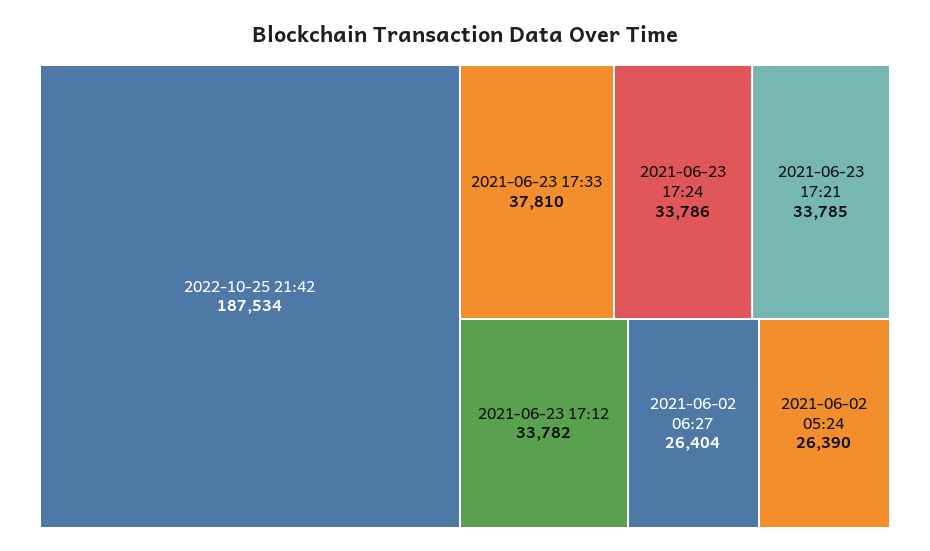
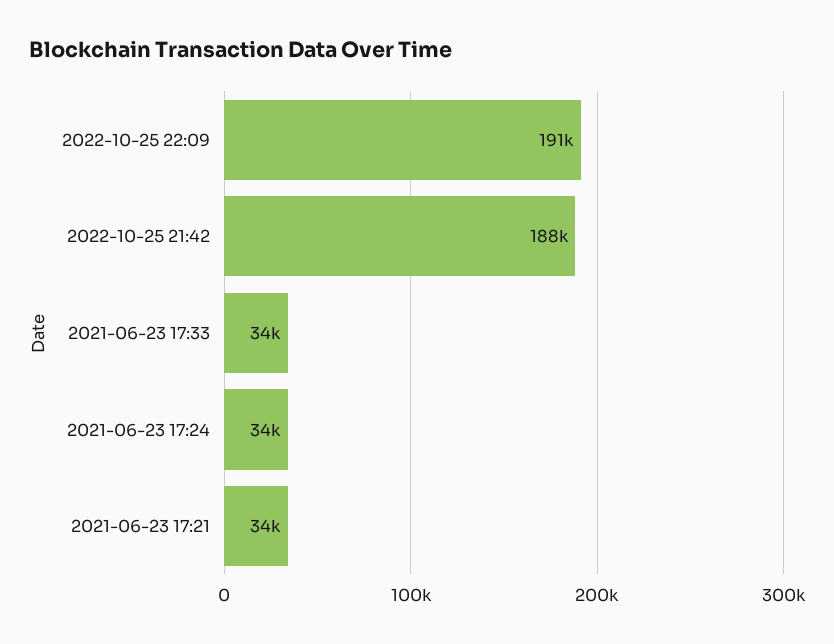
2021-06-23 17:33: 37810 -> 34000
2021-06-23 17:12: 33782 -> none
2021-06-02 06:27: 26404 -> none
2021-06-02 05:24: 26390 -> none
2022-10-25 22:09: none -> 191000

